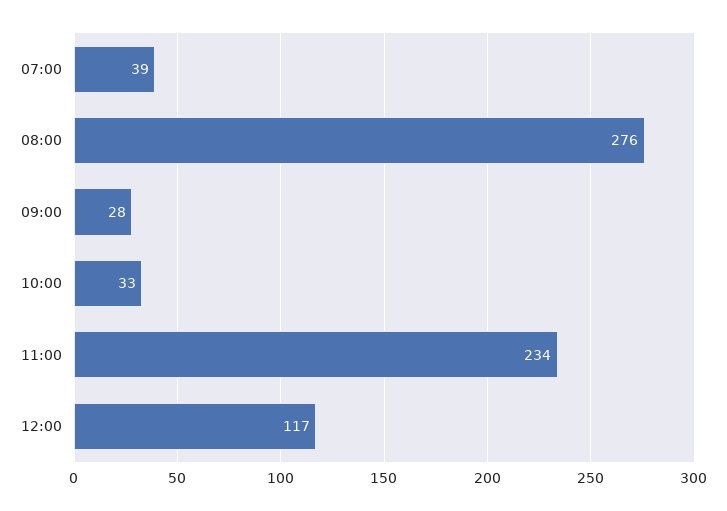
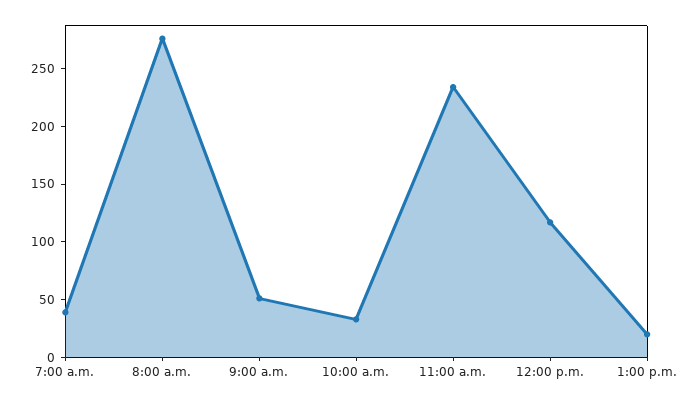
09:00: 28 -> 50
1:00 p.m.: none -> 20

